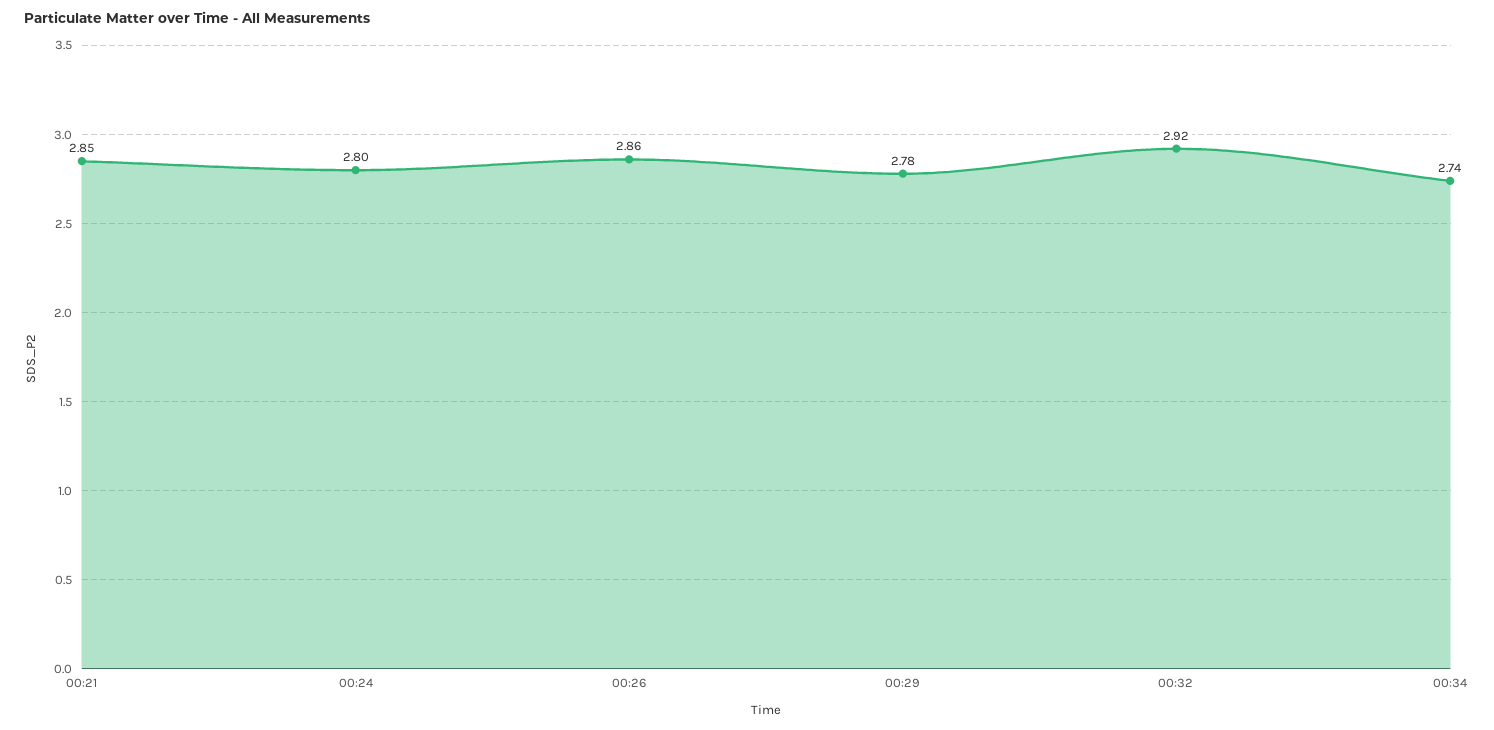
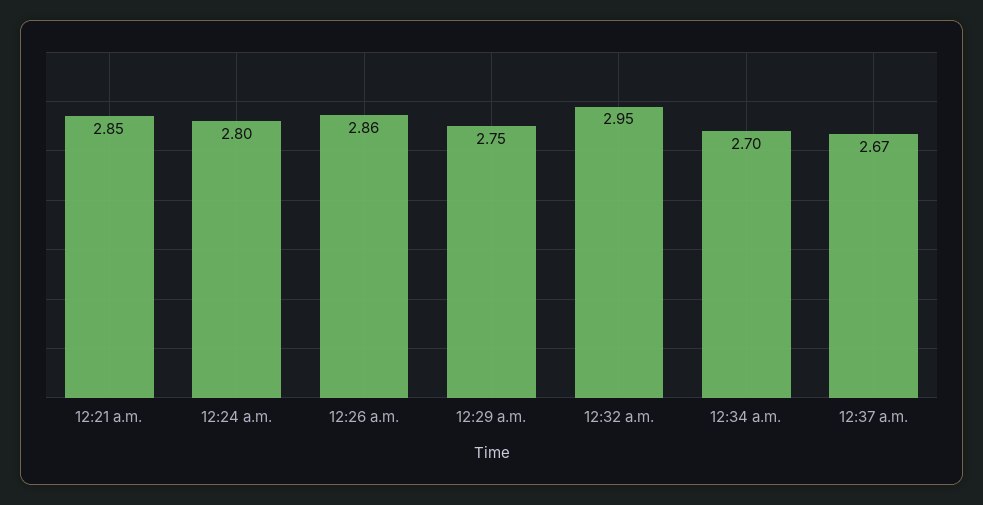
00:29: 2.78 -> 2.75
00:32: 2.92 -> 2.95
00:34: 2.74 -> 2.7
12:37 a.m.: none -> 2.67

